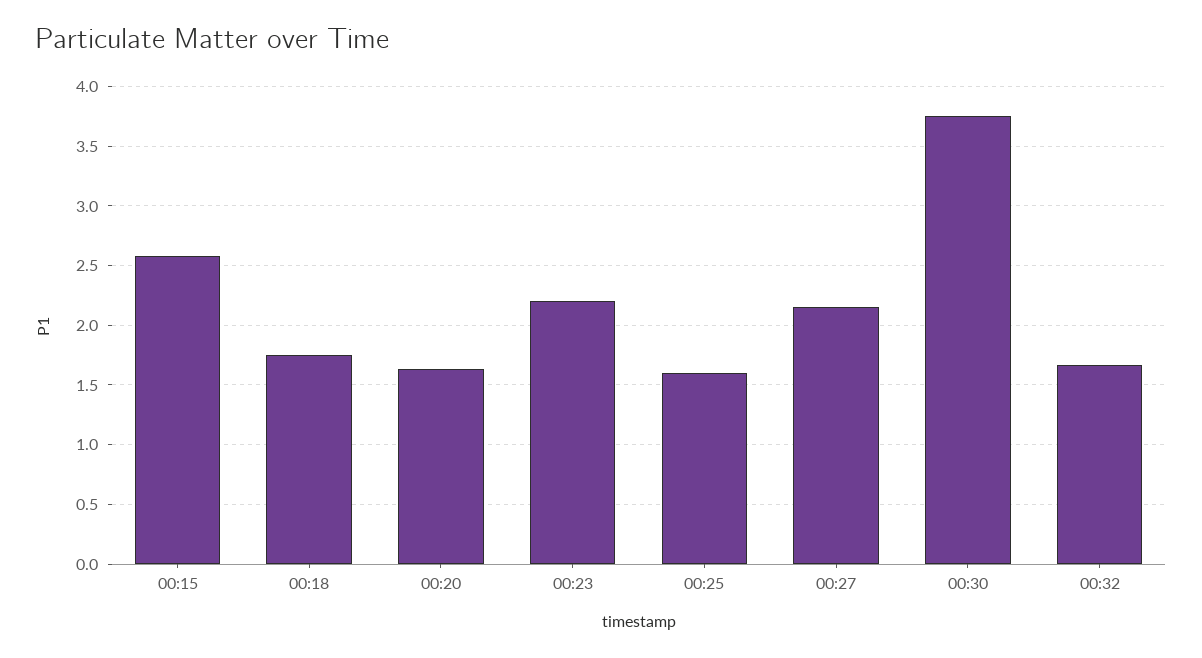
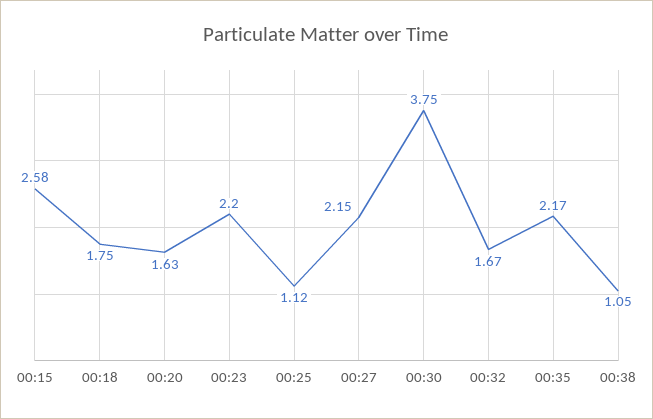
00:25: 1.6 -> 1.12
00:35: none -> 2.17
00:38: none -> 1.05

